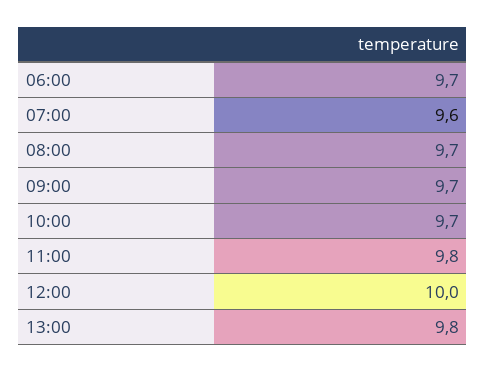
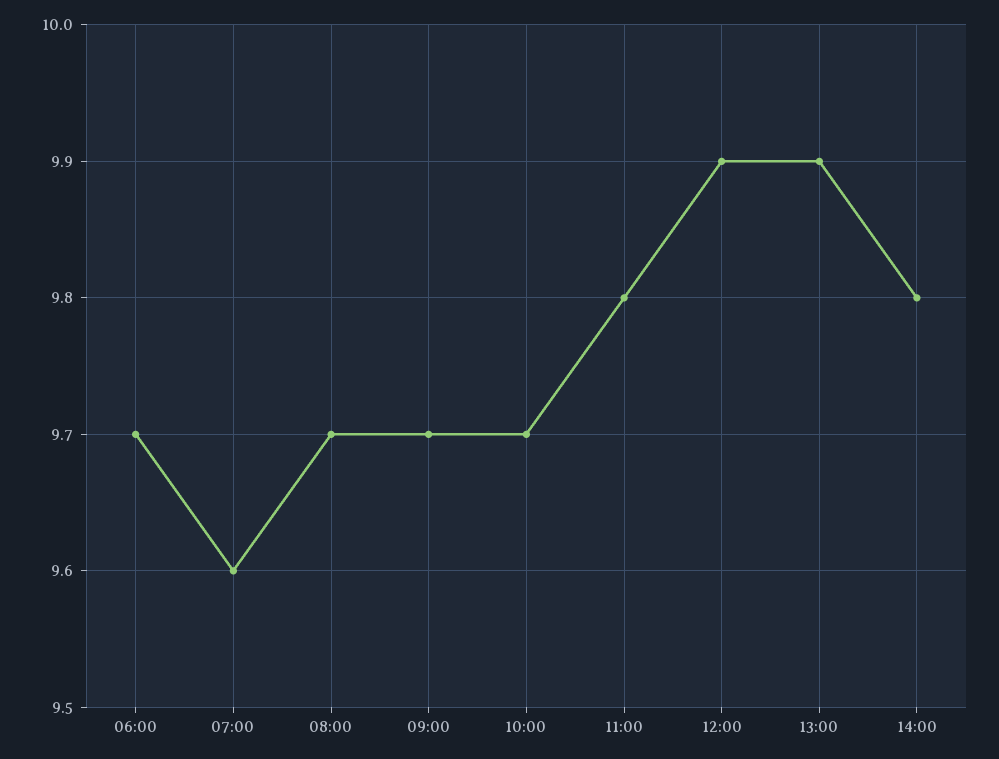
12:00: 10 -> 9.9
13:00: 9.8 -> 9.9
14:00: none -> 9.8

